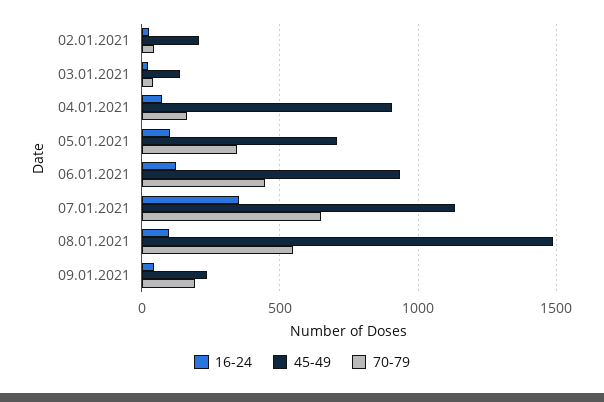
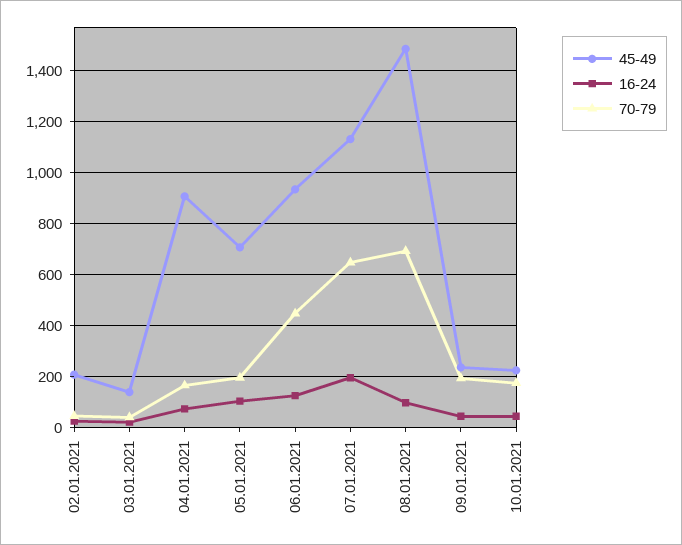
70-79, 05.01.2021: 350 -> 200
16-24, 07.01.2021: 350 -> 200
70-79, 08.01.2021: 550 -> 700
45-49, 10.01.2021: none -> 225
16-24, 10.01.2021: none -> 50
70-79, 10.01.2021: none -> 175

